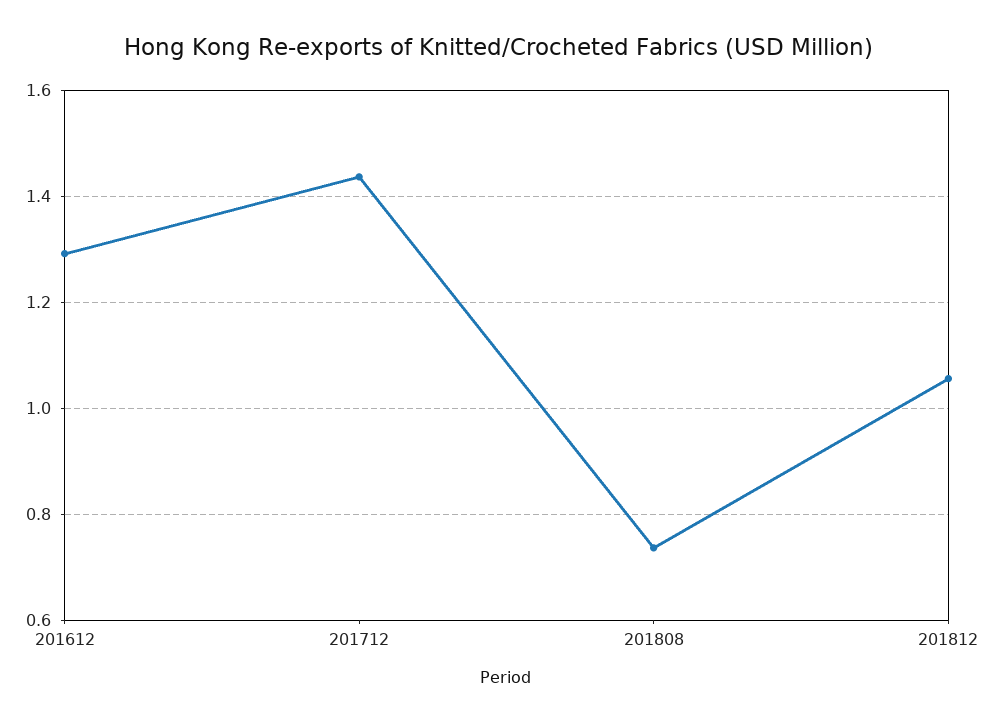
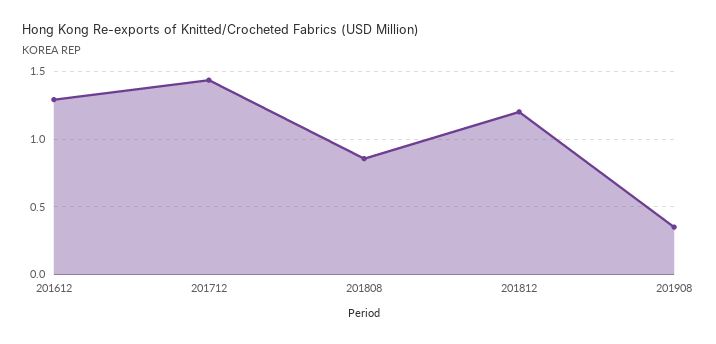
201808: 0.74 -> 0.85
201812: 1.06 -> 1.2
201908: none -> 0.35

